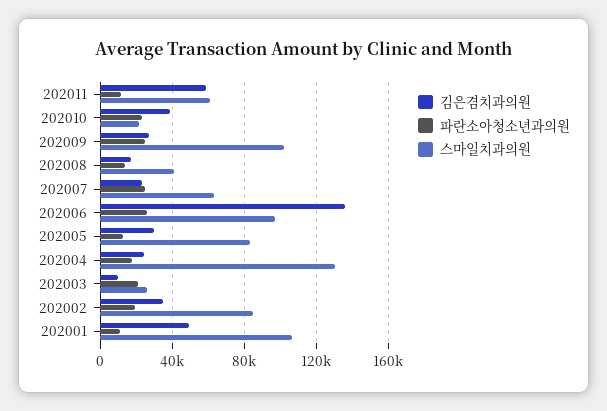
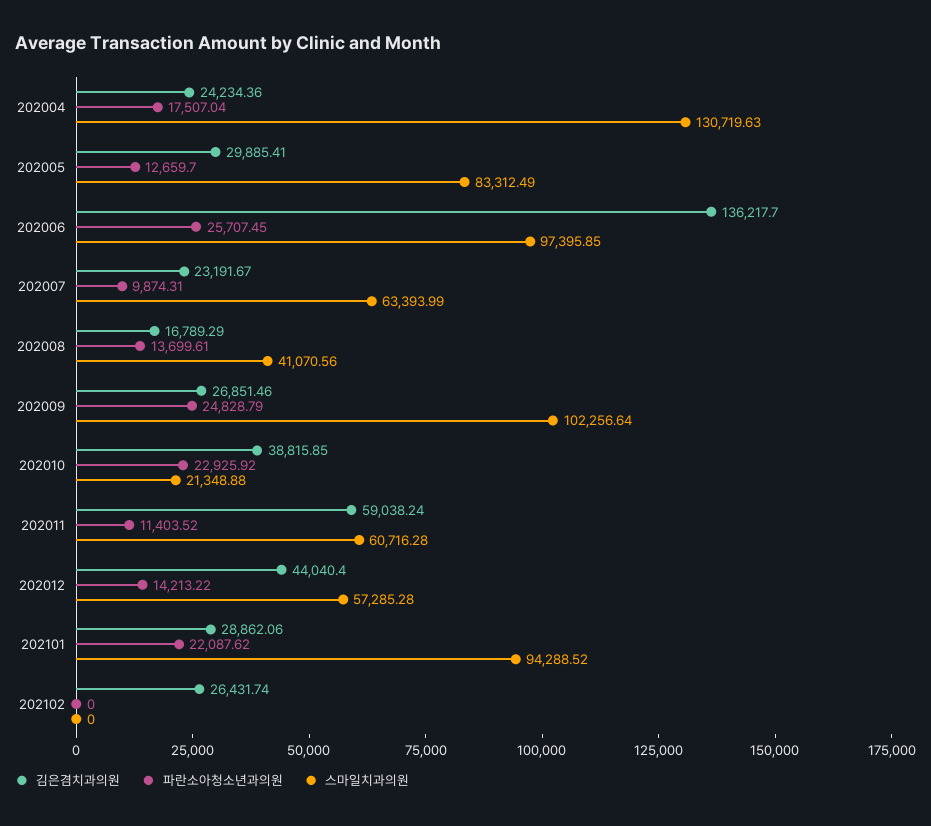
파란소아청소년과의원, 202007: 25000 -> 9874.31
김은겸치과의원, 202003: 10000 -> none
파란소아청소년과의원, 202003: 20000 -> none
스마일치과의원, 202003: 25000 -> none
김은겸치과의원, 202002: 35000 -> none
파란소아청소년과의원, 202002: 20000 -> none
스마일치과의원, 202002: 85000 -> none
김은겸치과의원, 202001: 50000 -> none
파란소아청소년과의원, 202001: 10000 -> none
스마일치과의원, 202001: 105000 -> none
김은겸치과의원, 202012: none -> 44040.4
파란소아청소년과의원, 202012: none -> 14213.22
스마일치과의원, 202012: none -> 57285.28
김은겸치과의원, 202101: none -> 28862.06
파란소아청소년과의원, 202101: none -> 22087.62
스마일치과의원, 202101: none -> 94288.52
김은겸치과의원, 202102: none -> 26431.74
파란소아청소년과의원, 202102: none -> 0
스마일치과의원, 202102: none -> 0

